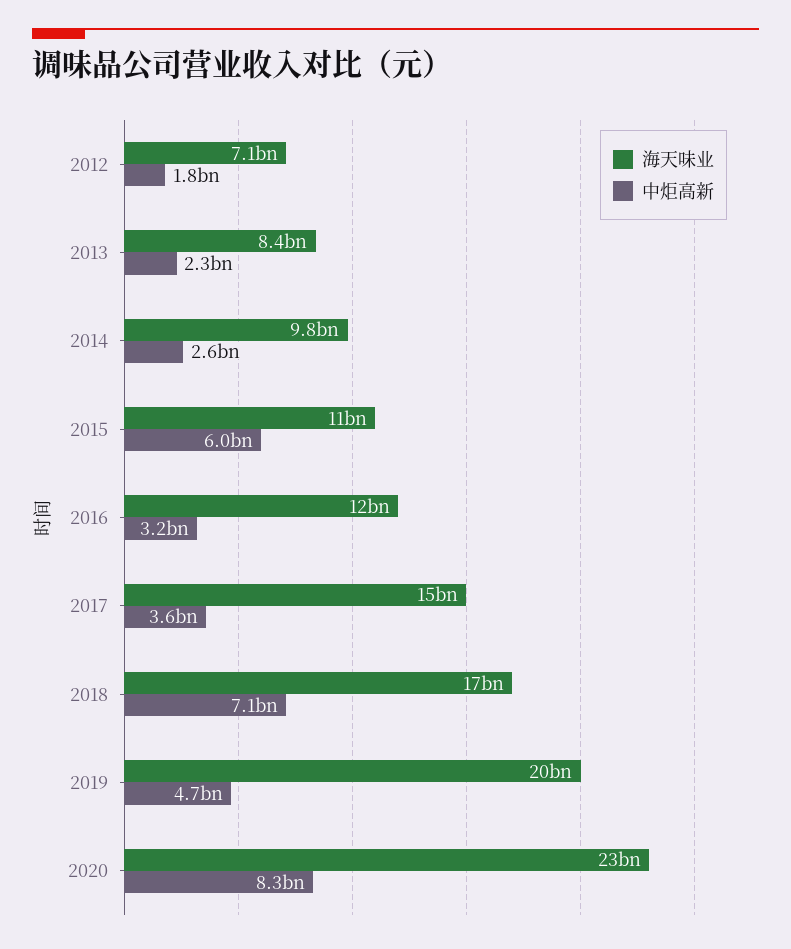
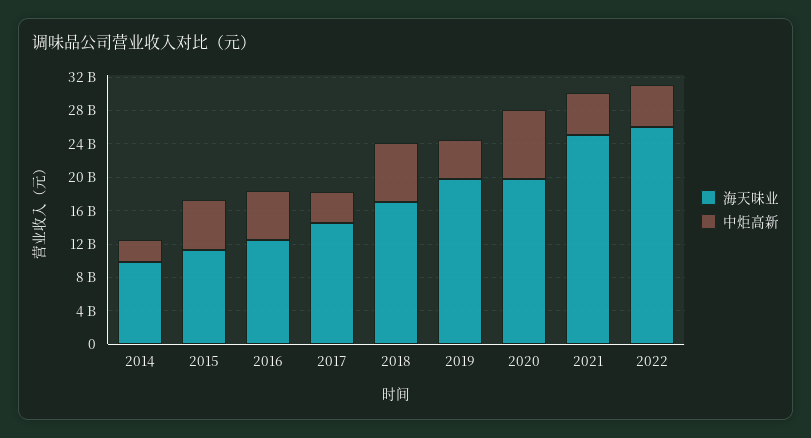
海天味业, 2012: 7100000000 -> none
中炬高新, 2012: 1800000000 -> none
海天味业, 2013: 8400000000 -> none
中炬高新, 2013: 2300000000 -> none
中炬高新, 2016: 3200000000 -> 6000000000
海天味业, 2020: 23000000000 -> 20000000000
海天味业, 2021: none -> 25000000000
中炬高新, 2021: none -> 5000000000
海天味业, 2022: none -> 26000000000
中炬高新, 2022: none -> 5000000000

